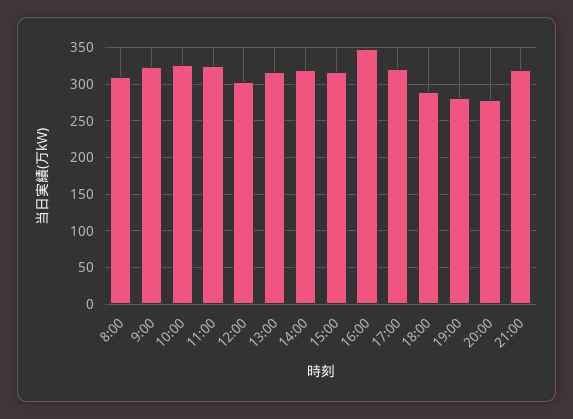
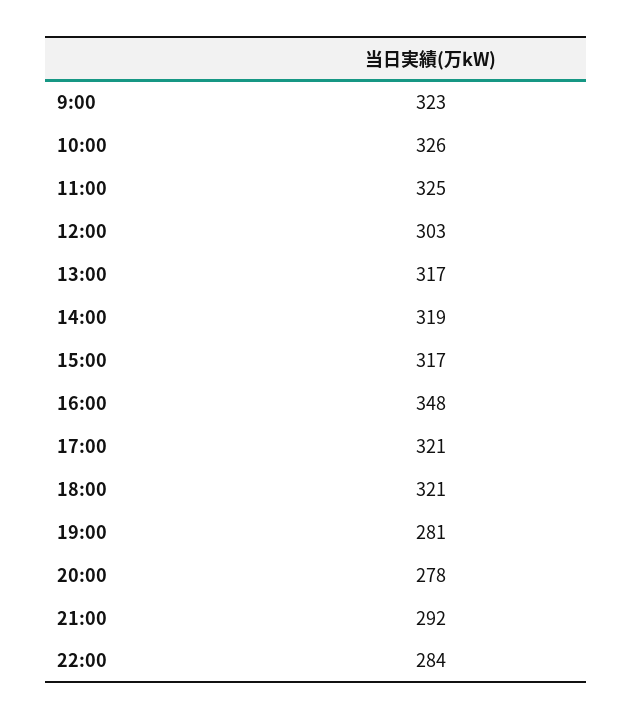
8:00: 310 -> none
18:00: 290 -> 321
21:00: 320 -> 292
22:00: none -> 284

